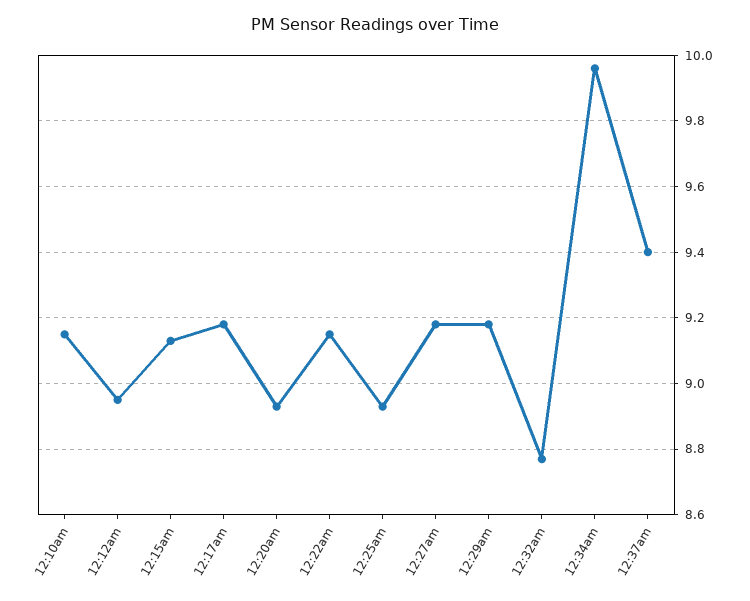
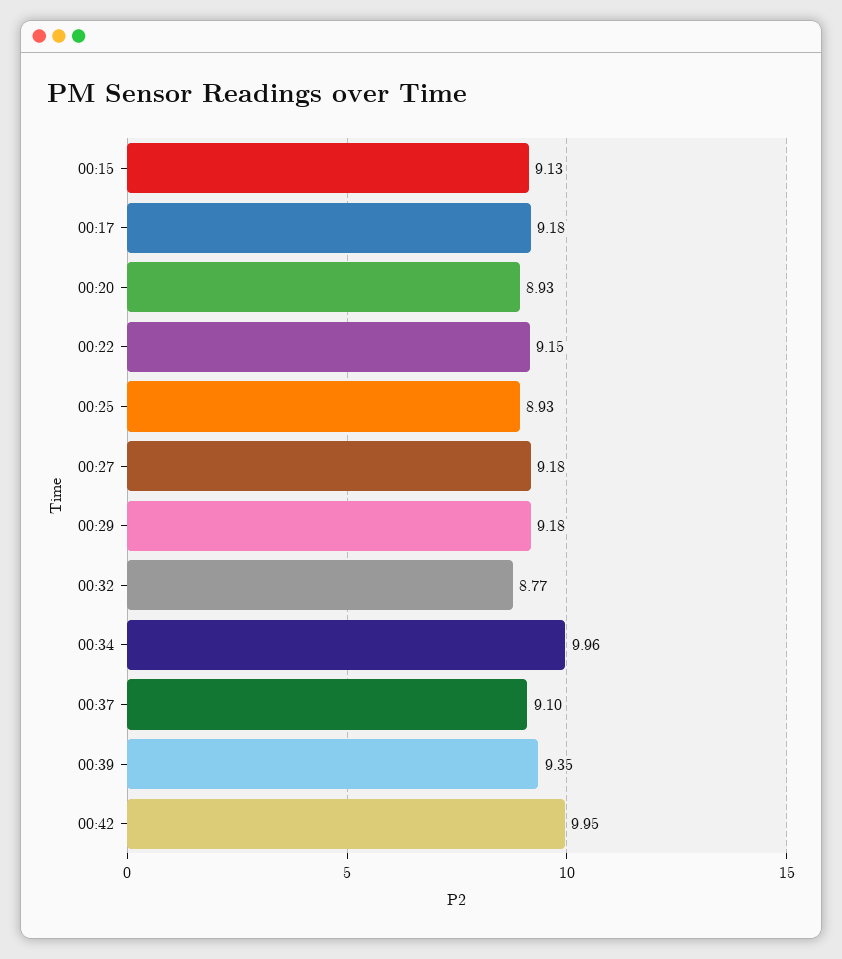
12:10am: 9.15 -> none
12:12am: 8.95 -> none
12:37am: 9.4 -> 9.1
00:39: none -> 9.35
00:42: none -> 9.95

